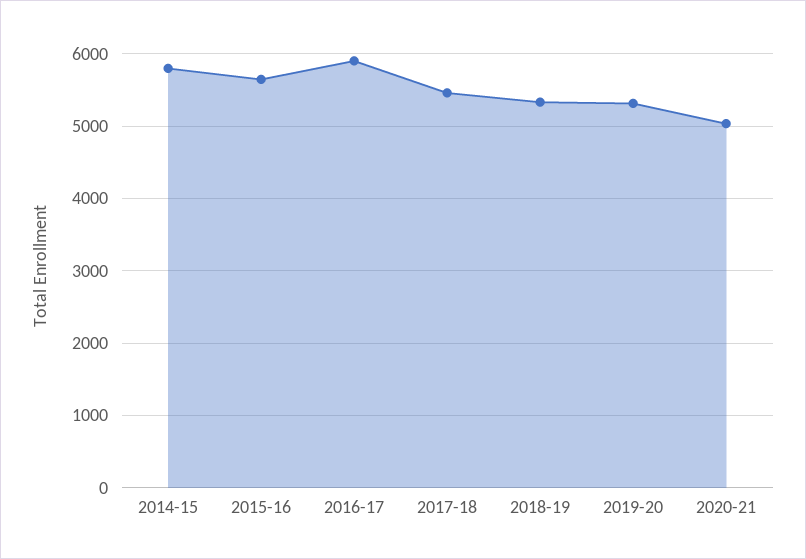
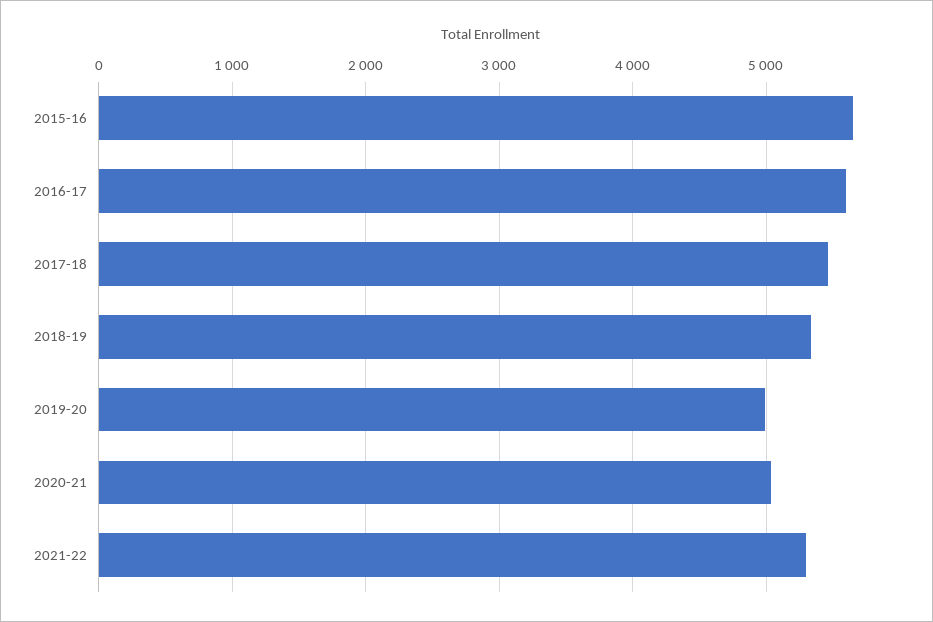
2014-15: 5800 -> none
2016-17: 5900 -> 5600
2019-20: 5300 -> 5000
2021-22: none -> 5300

